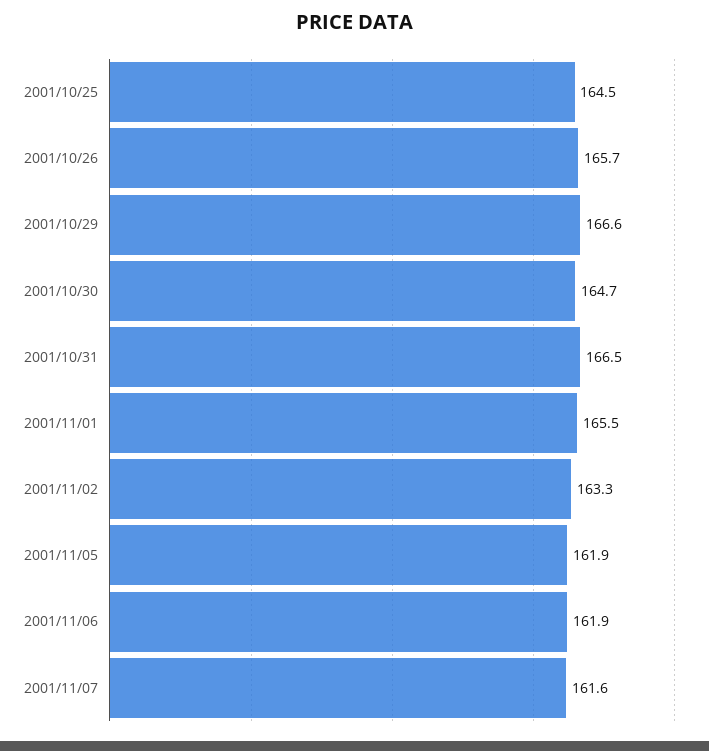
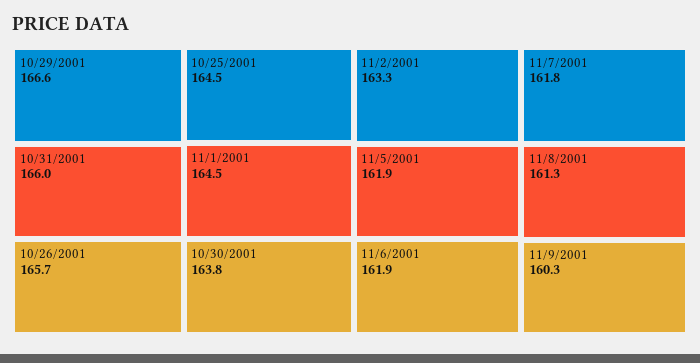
2001/10/30: 164.7 -> 163.8
2001/10/31: 166.5 -> 166
2001/11/01: 165.5 -> 164.5
2001/11/07: 161.6 -> 161.8
11/8/2001: none -> 161.3
11/9/2001: none -> 160.3

